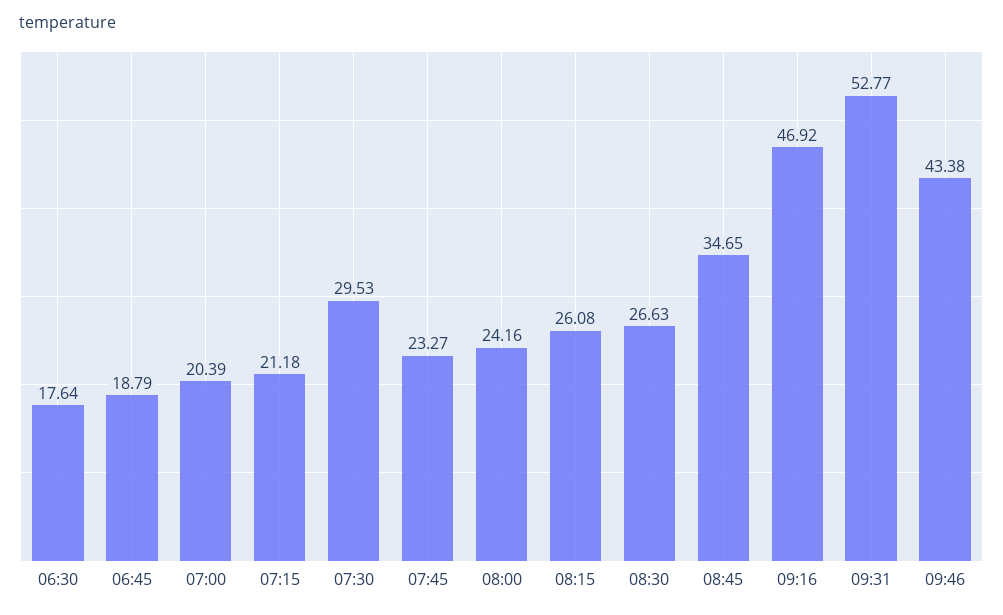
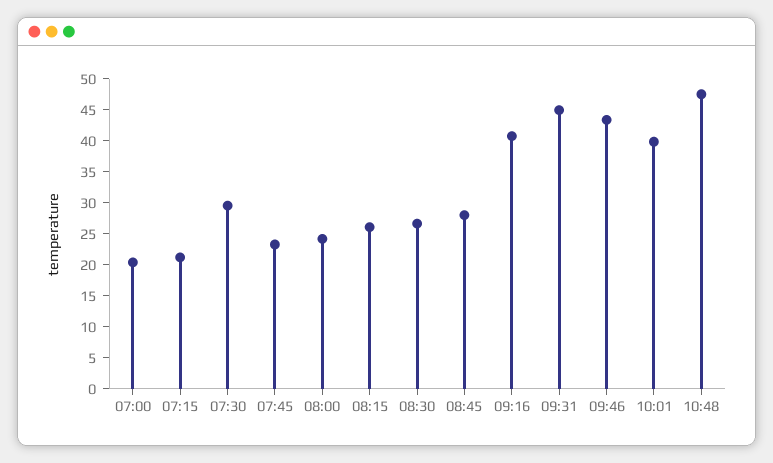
06:30: 17.64 -> none
06:45: 18.79 -> none
08:45: 34.65 -> 27.5
09:16: 46.92 -> 40
09:31: 52.77 -> 45
10:01: none -> 40
10:48: none -> 47.5

